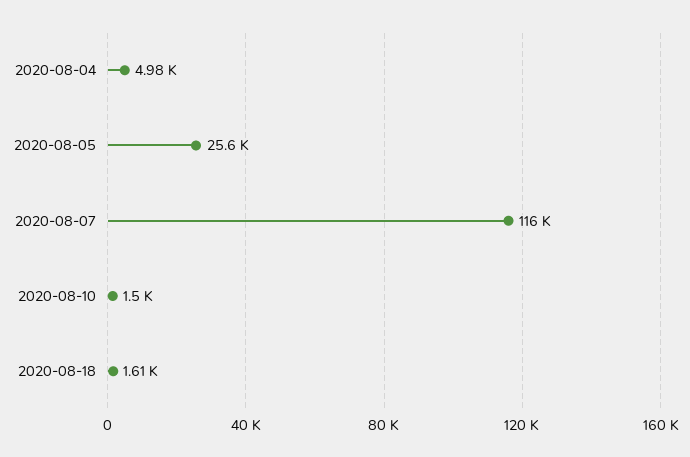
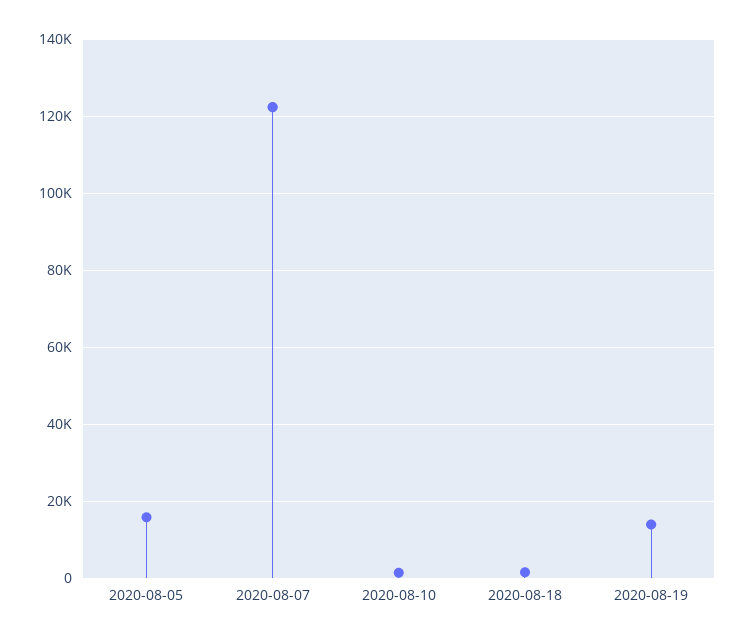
2020-08-04: 4980 -> none
2020-08-05: 25600 -> 16000
2020-08-07: 116000 -> 122000
2020-08-19: none -> 14000

